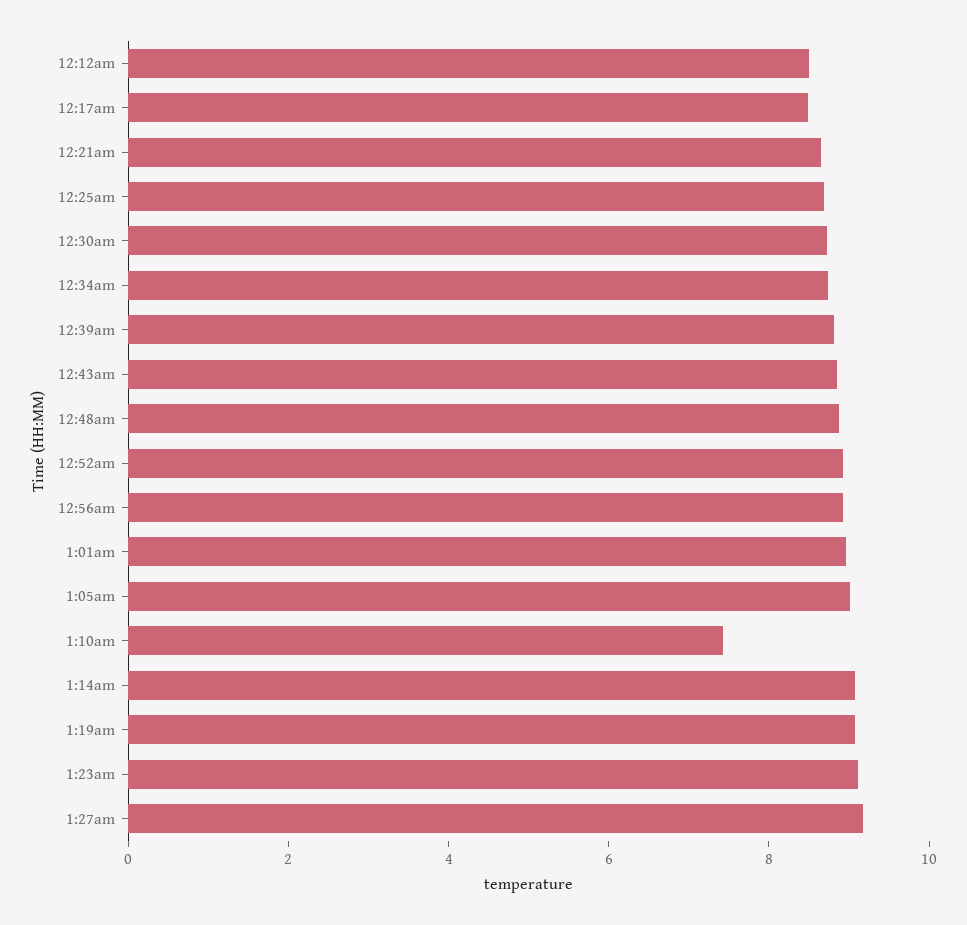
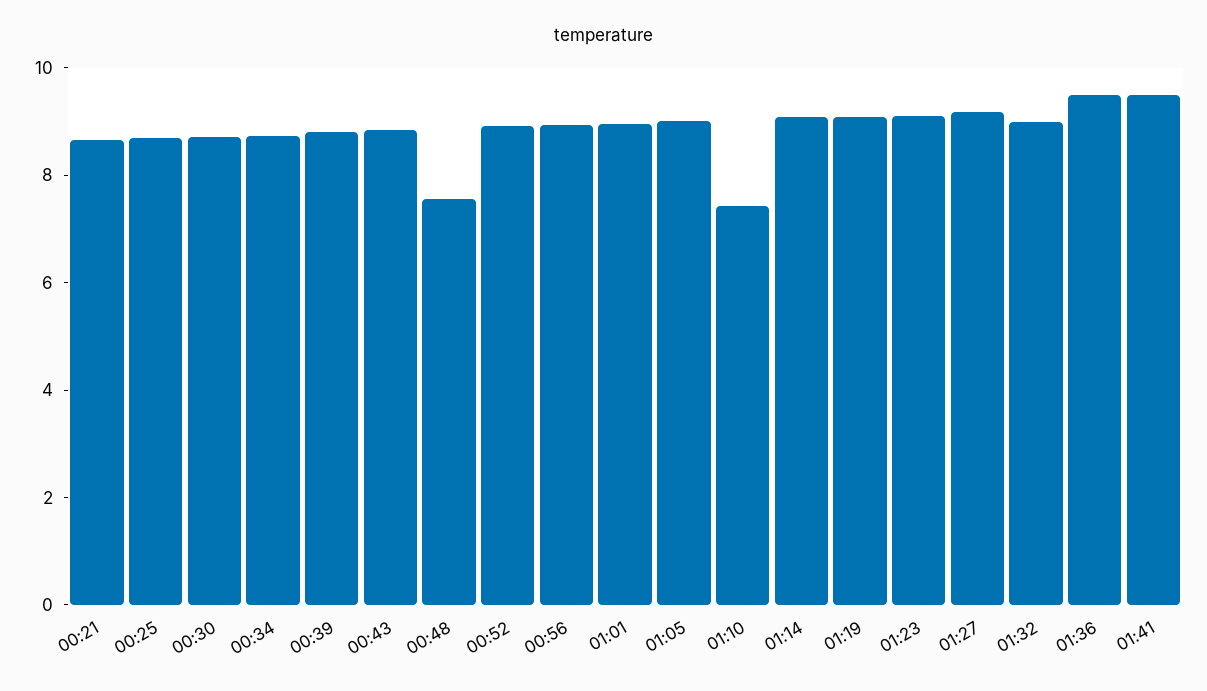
12:12am: 8.5 -> none
12:17am: 8.5 -> none
12:48am: 9 -> 7.5
01:32: none -> 9
01:36: none -> 9.5
01:41: none -> 9.5

